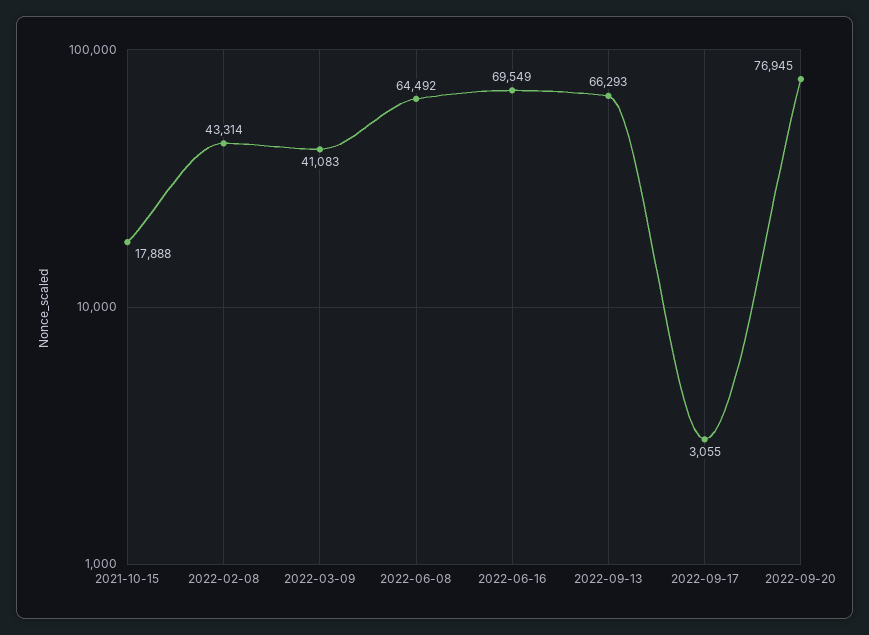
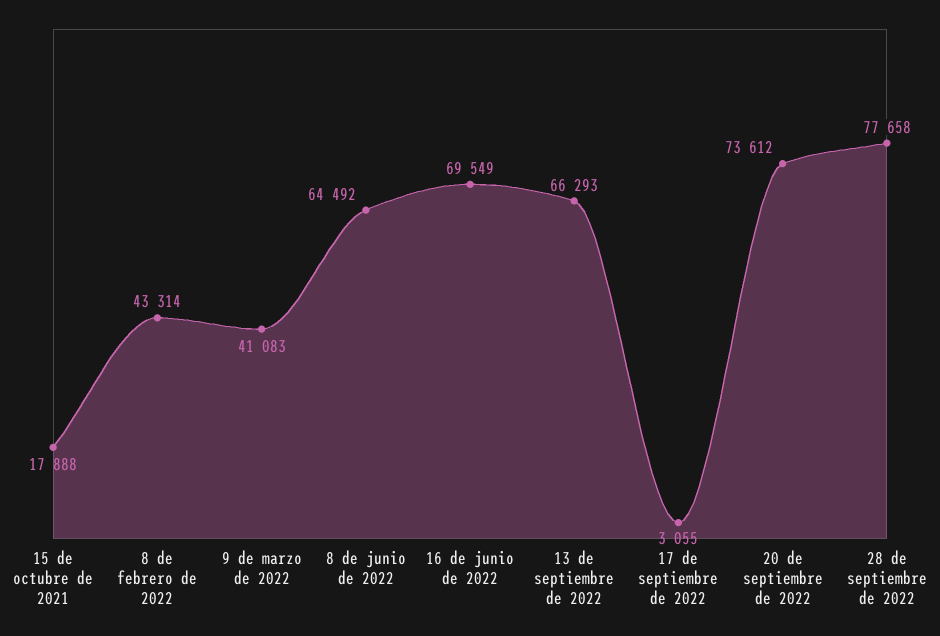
2022-09-20: 76945 -> 73612
28 de septiembre de 2022: none -> 77658

